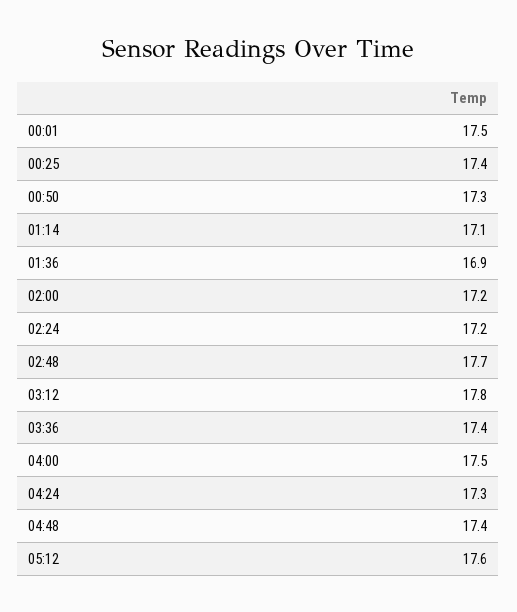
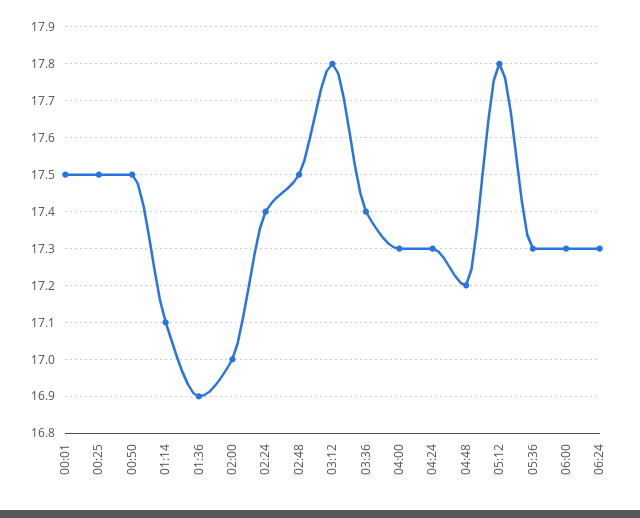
00:25: 17.4 -> 17.5
00:50: 17.3 -> 17.5
02:00: 17.2 -> 17
02:24: 17.2 -> 17.4
02:48: 17.7 -> 17.5
04:00: 17.5 -> 17.3
04:48: 17.4 -> 17.2
05:12: 17.6 -> 17.8
05:36: none -> 17.3
06:00: none -> 17.3
06:24: none -> 17.3

